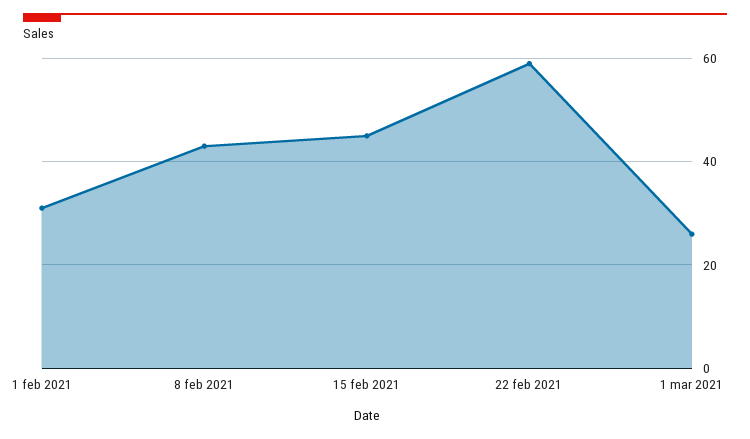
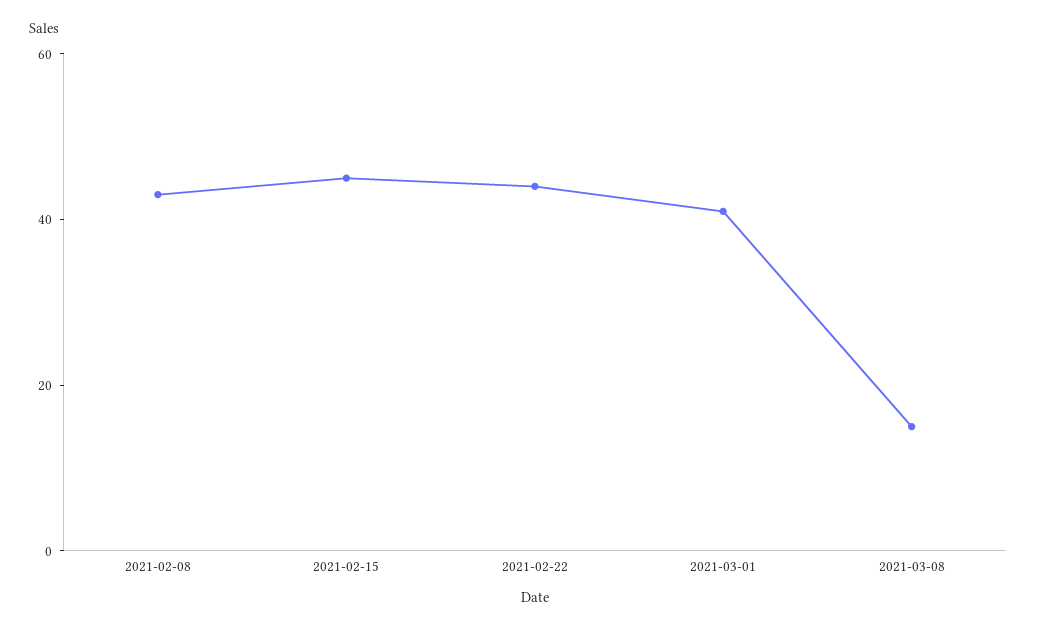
1 feb 2021: 30 -> none
22 feb 2021: 60 -> 45
1 mar 2021: 25 -> 40
2021-03-08: none -> 15

